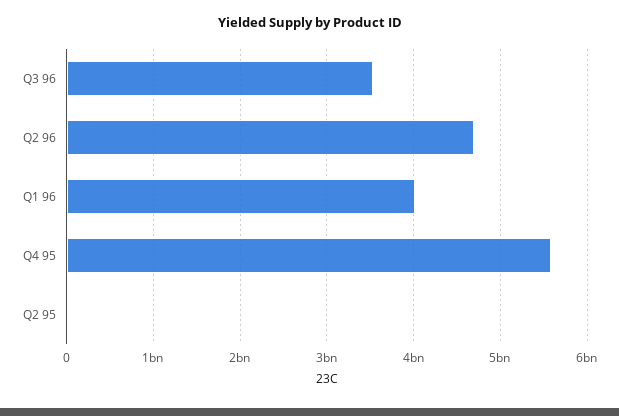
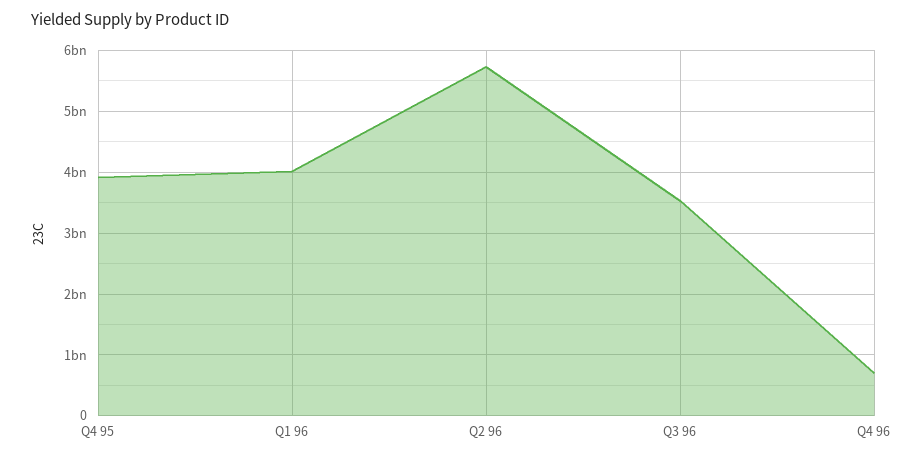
Q2 96: 4700000000 -> 5700000000
Q4 95: 5600000000 -> 3900000000
Q2 95: 0 -> none
Q4 96: none -> 700000000

